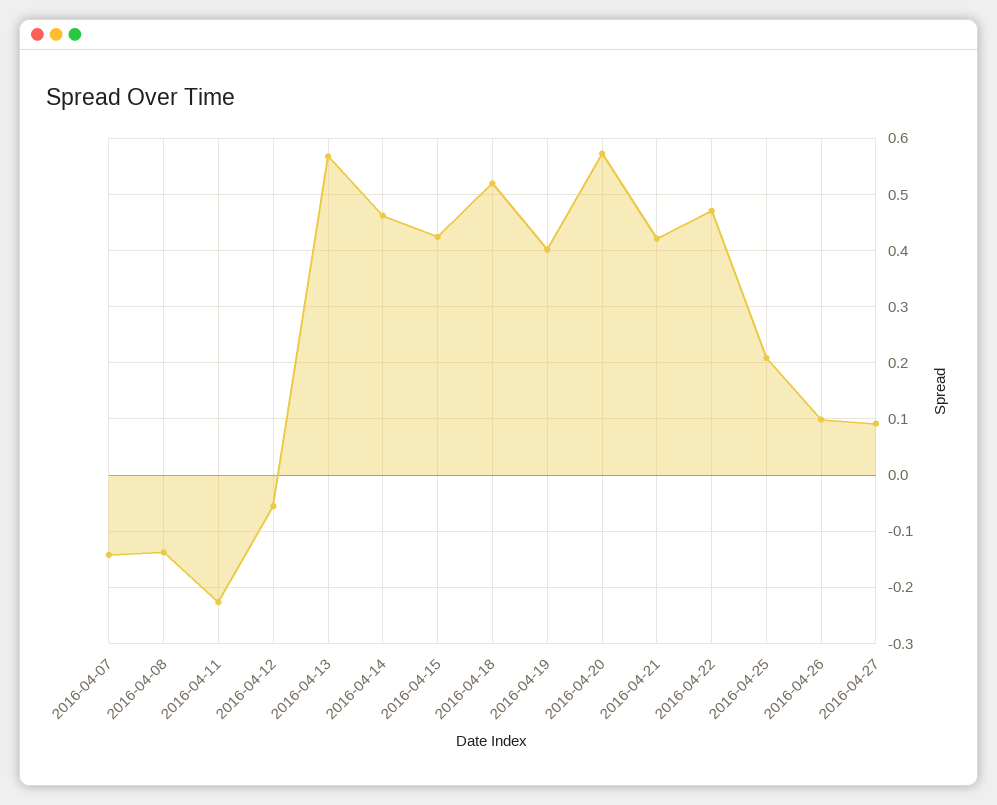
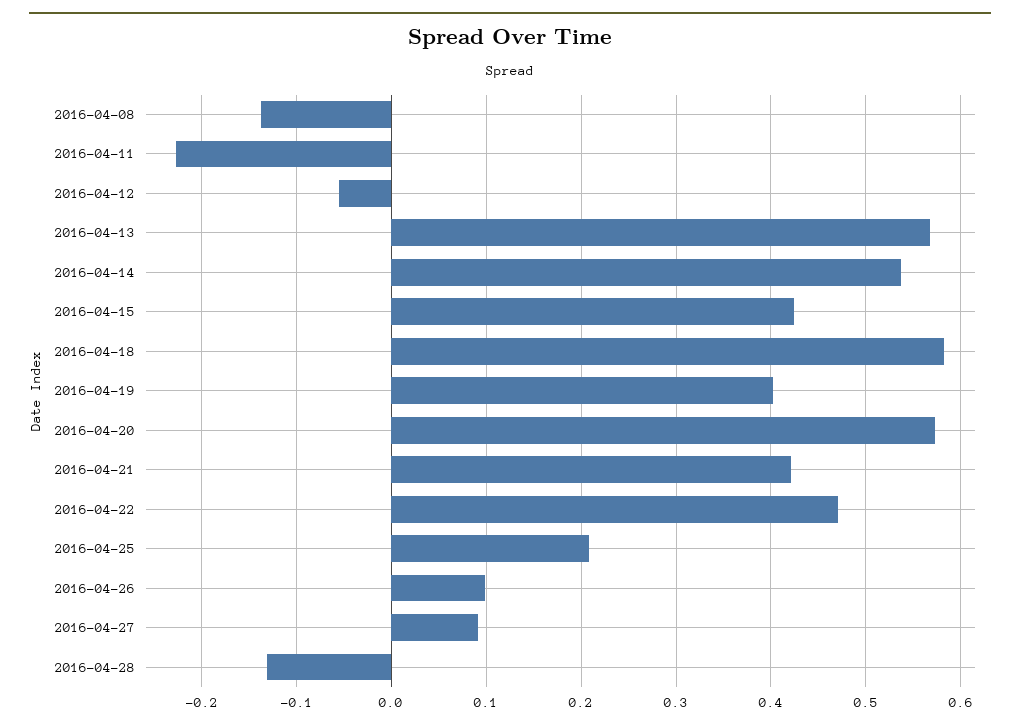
2016-04-07: -0.14 -> none
2016-04-14: 0.46 -> 0.54
2016-04-18: 0.52 -> 0.58
2016-04-28: none -> -0.13

